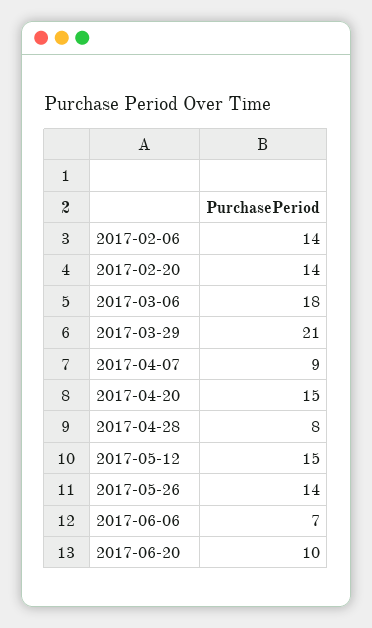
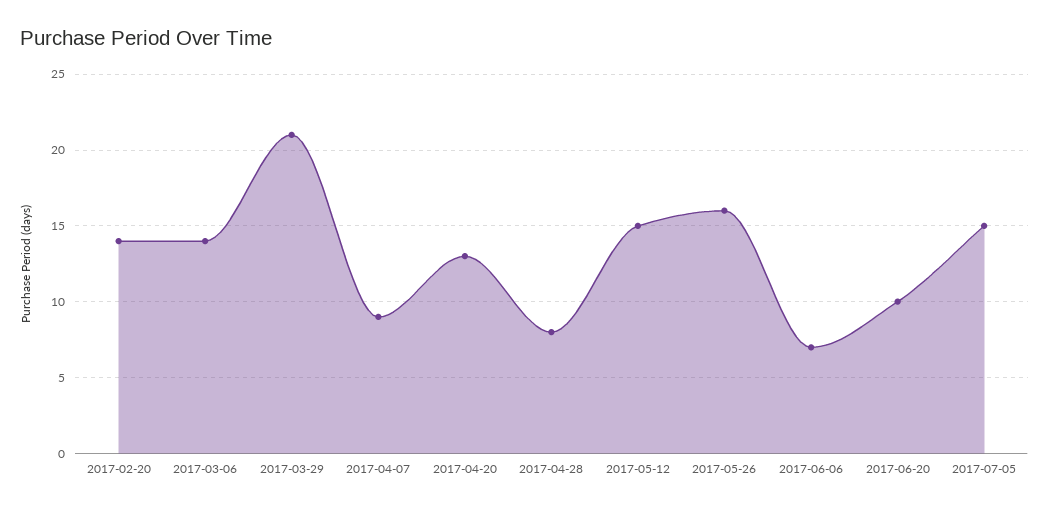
2017-02-06: 14 -> none
2017-03-06: 18 -> 14
2017-04-20: 15 -> 13
2017-05-26: 14 -> 16
2017-07-05: none -> 15

